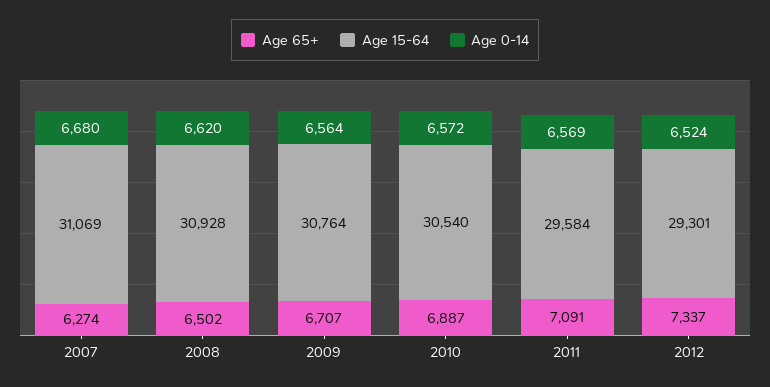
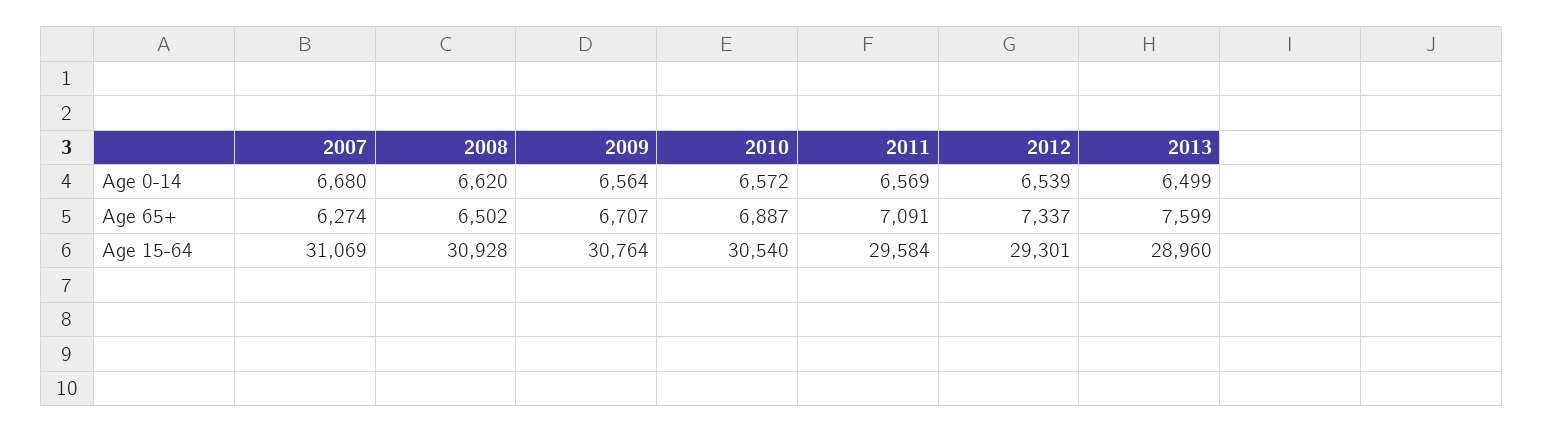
Age 0-14, 2012: 6524 -> 6539
Age 0-14, 2013: none -> 6499
Age 65+, 2013: none -> 7599
Age 15-64, 2013: none -> 28960

